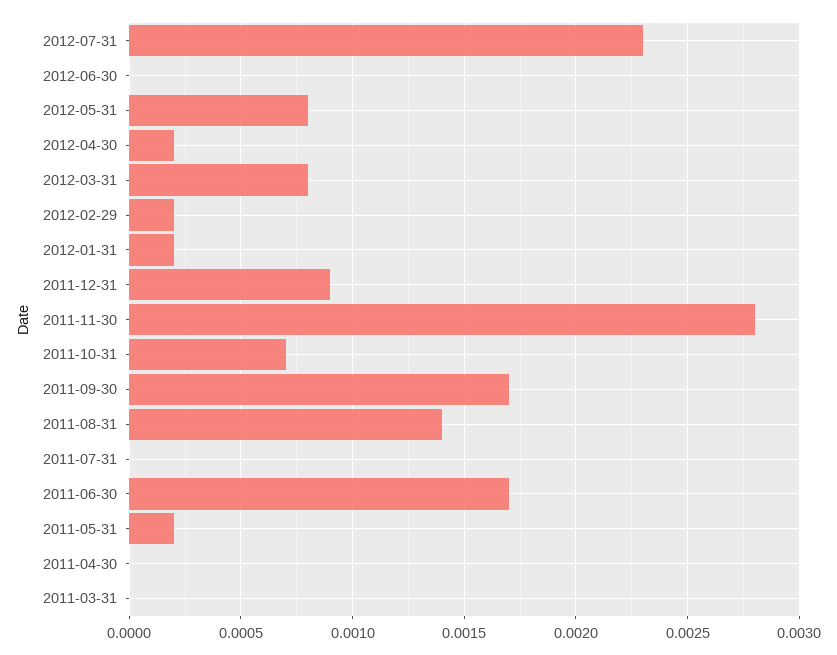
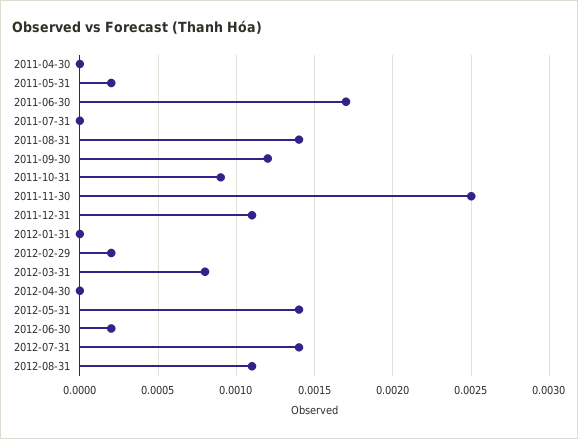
2012-07-31: 0.0023 -> 0.0014
2012-06-30: 0 -> 0.0002
2012-05-31: 0.0008 -> 0.0014
2012-04-30: 0.0002 -> 0
2012-01-31: 0.0002 -> 0
2011-12-31: 0.0009 -> 0.0011
2011-11-30: 0.0028 -> 0.0025
2011-10-31: 0.0007 -> 0.0009
2011-09-30: 0.0017 -> 0.0012
2011-03-31: 0 -> none
2012-08-31: none -> 0.0011

